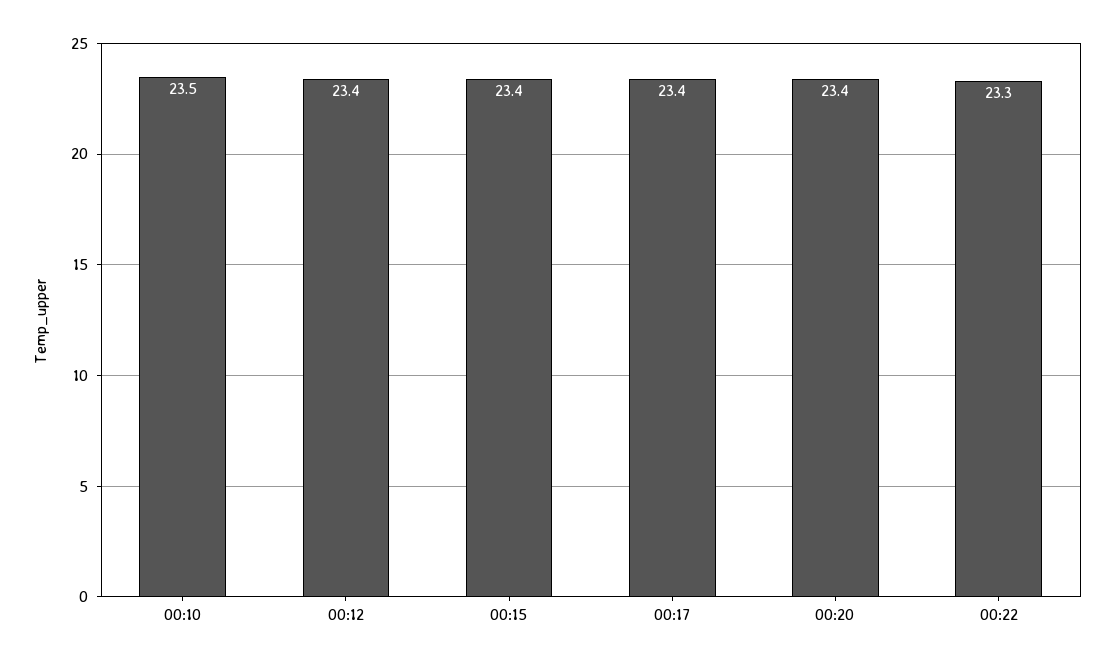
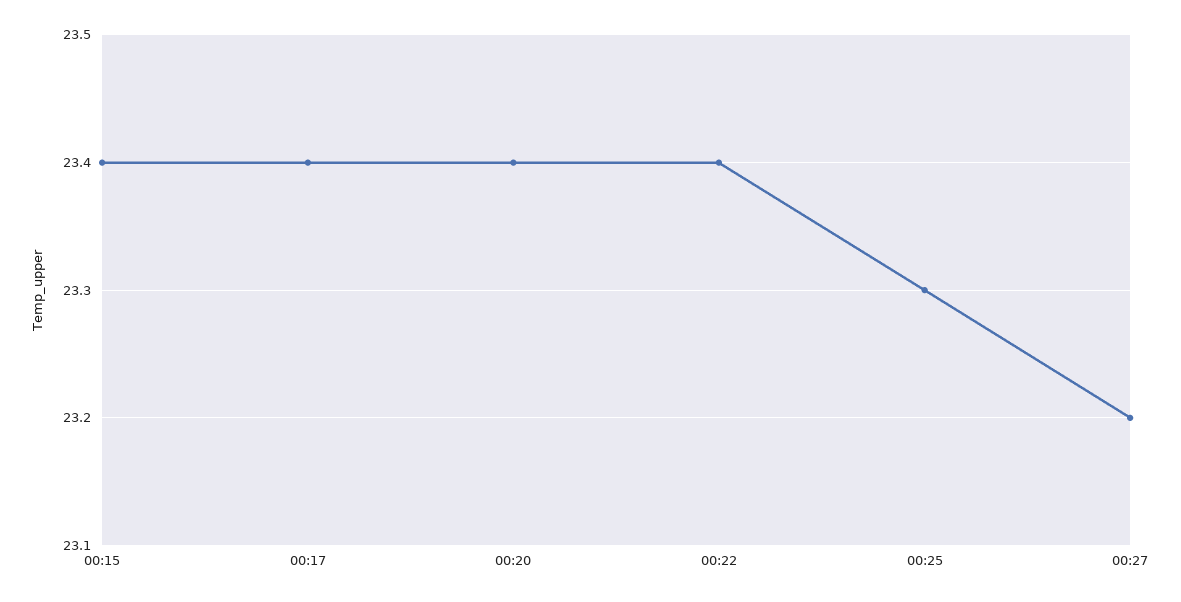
00:10: 23.5 -> none
00:12: 23.4 -> none
00:22: 23.3 -> 23.4
00:25: none -> 23.3
00:27: none -> 23.2

